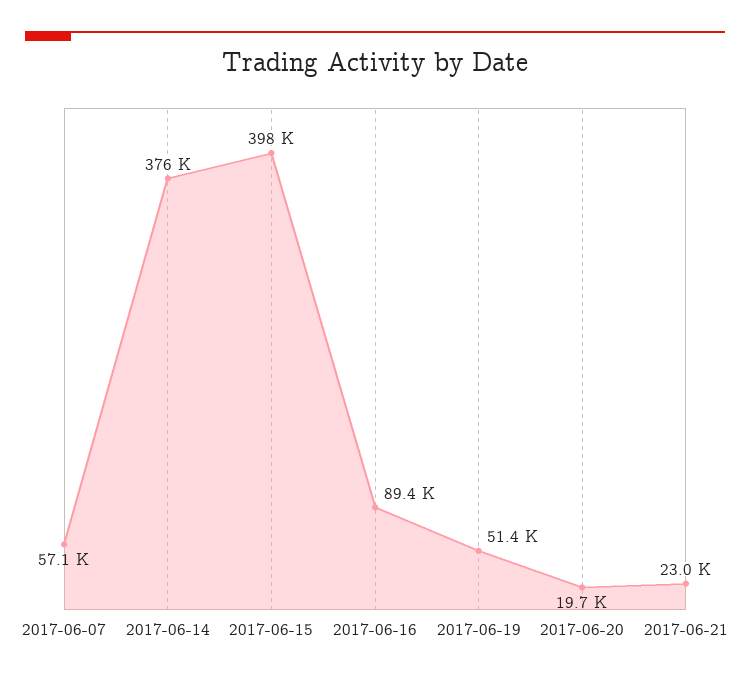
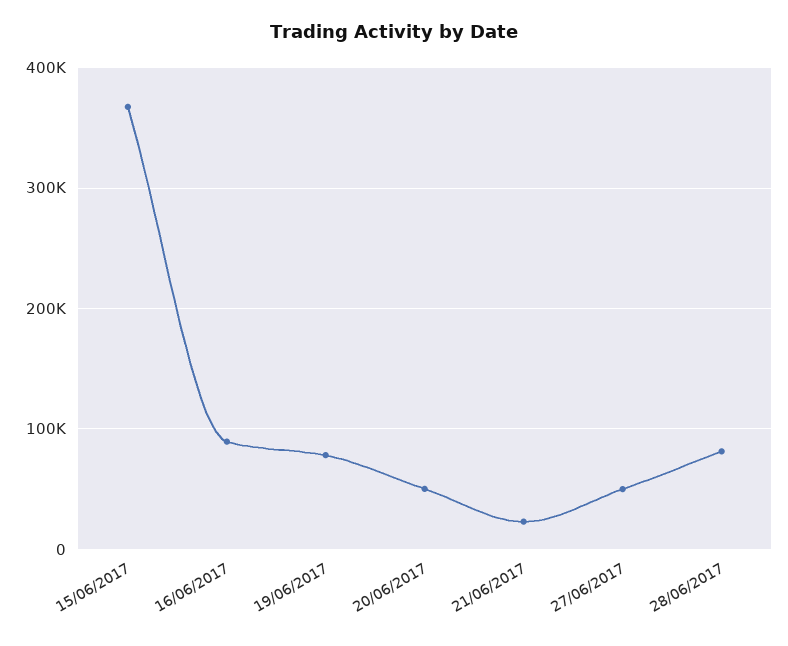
2017-06-07: 57100 -> none
2017-06-14: 376000 -> none
2017-06-15: 398000 -> 370000
2017-06-19: 51400 -> 80000
2017-06-20: 19700 -> 50000
27/06/2017: none -> 50000
28/06/2017: none -> 80000

